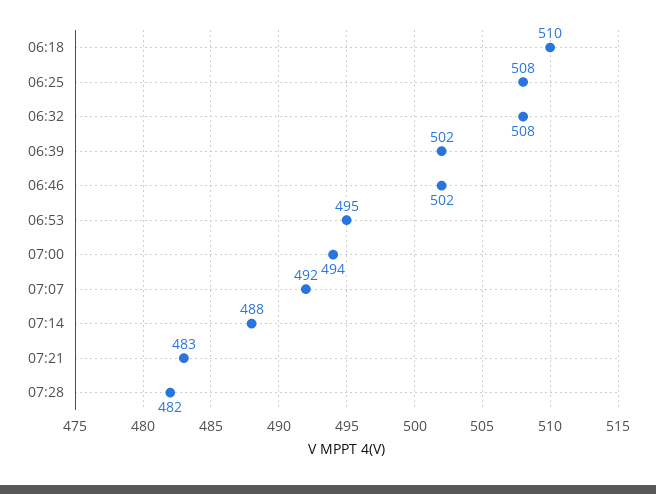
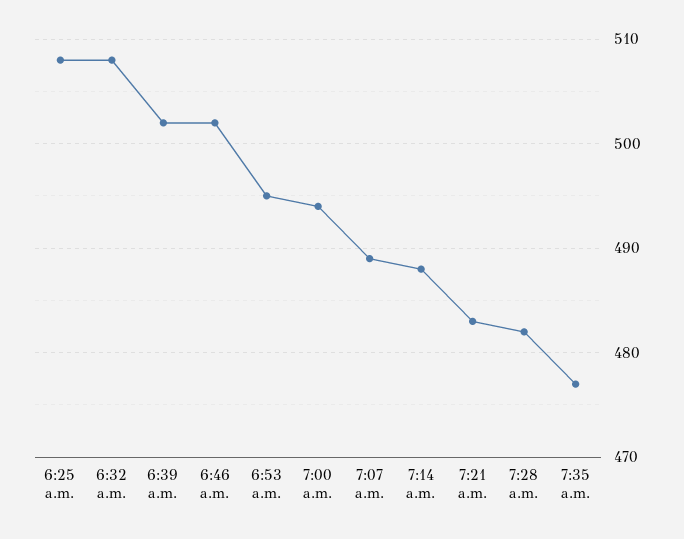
06:18: 510 -> none
07:07: 492 -> 489
7:35 a.m.: none -> 477

